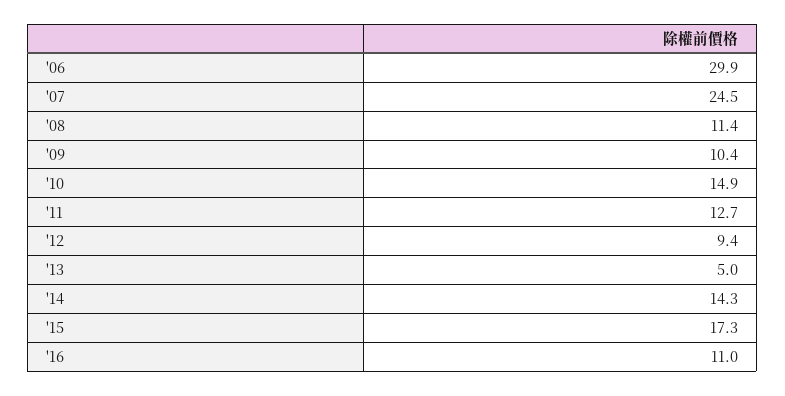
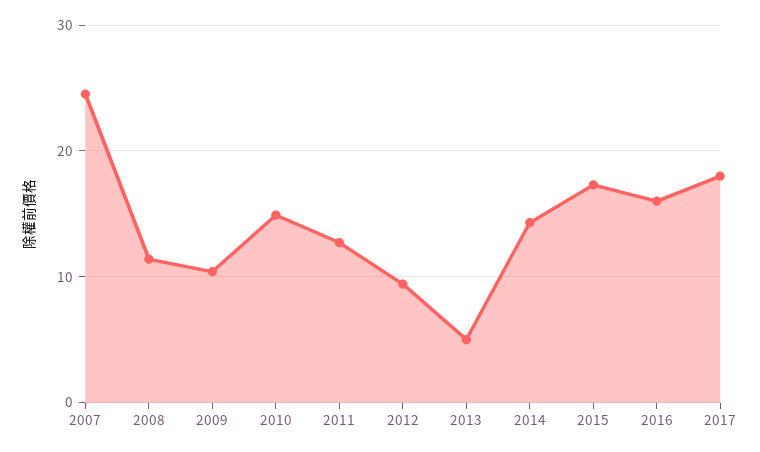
'06: 29.9 -> none
'16: 11 -> 16
2017: none -> 18

